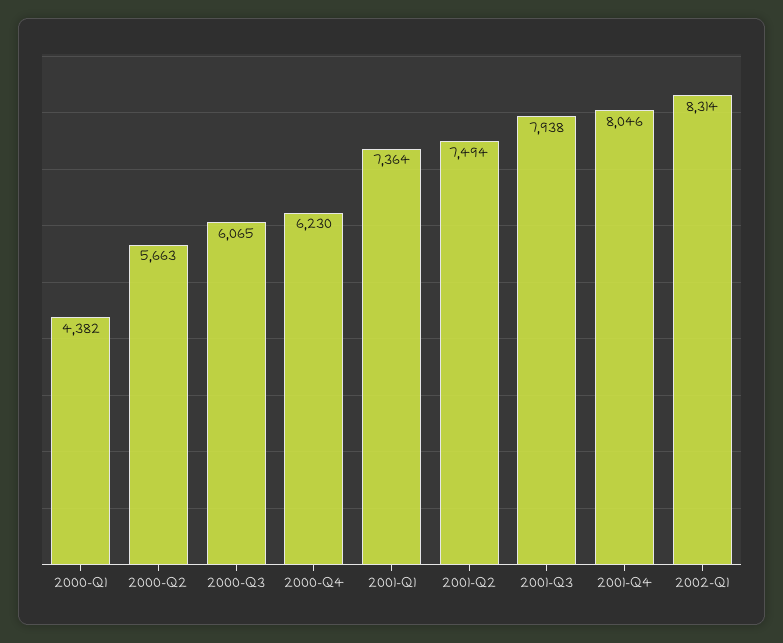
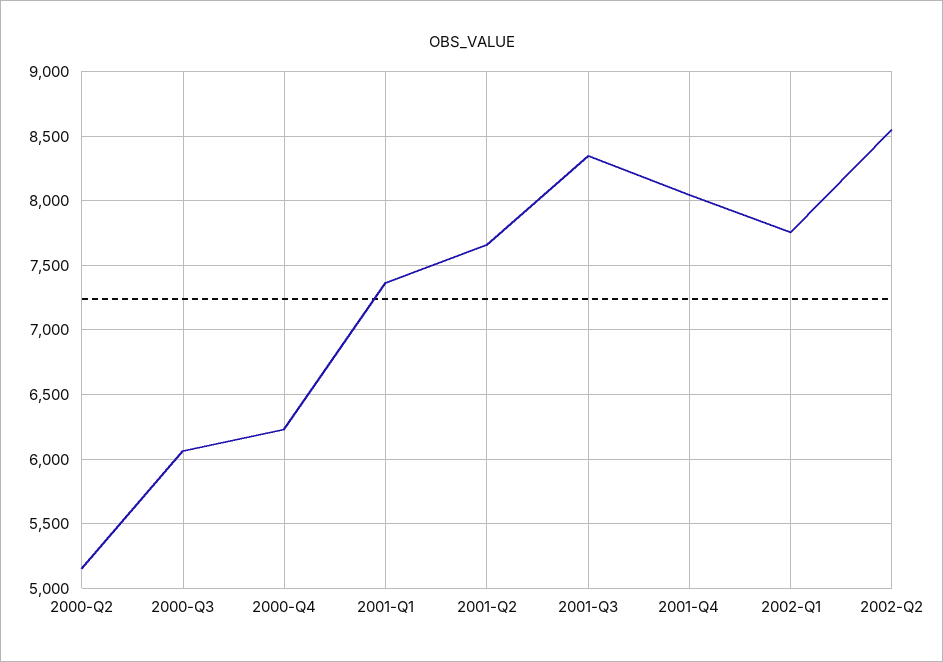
2000-Q1: 4382 -> none
2000-Q2: 5663 -> 5150
2001-Q2: 7494 -> 7650
2001-Q3: 7938 -> 8350
2002-Q1: 8314 -> 7750
2002-Q2: none -> 8550

